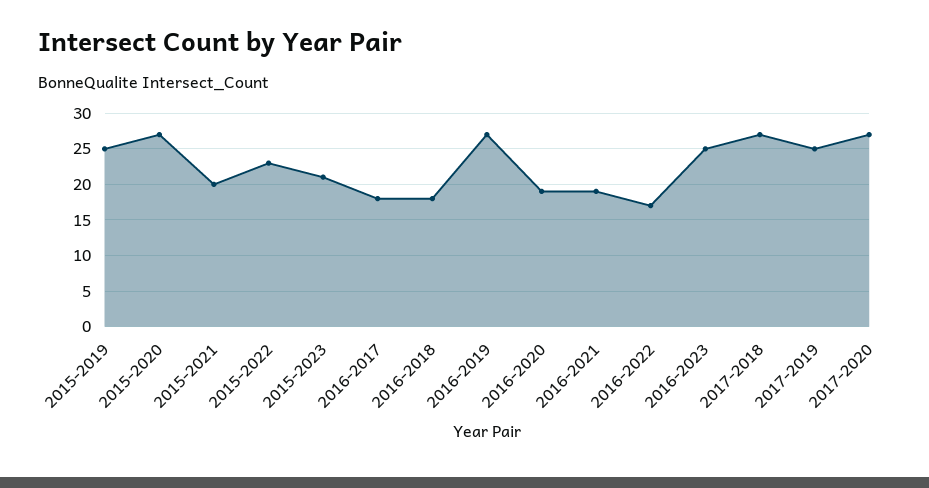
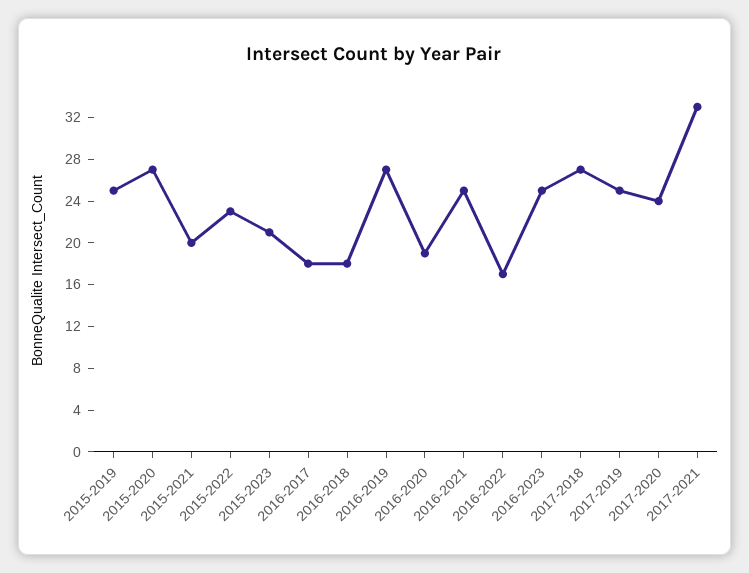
2016-2021: 19 -> 25
2017-2020: 27 -> 24
2017-2021: none -> 33

